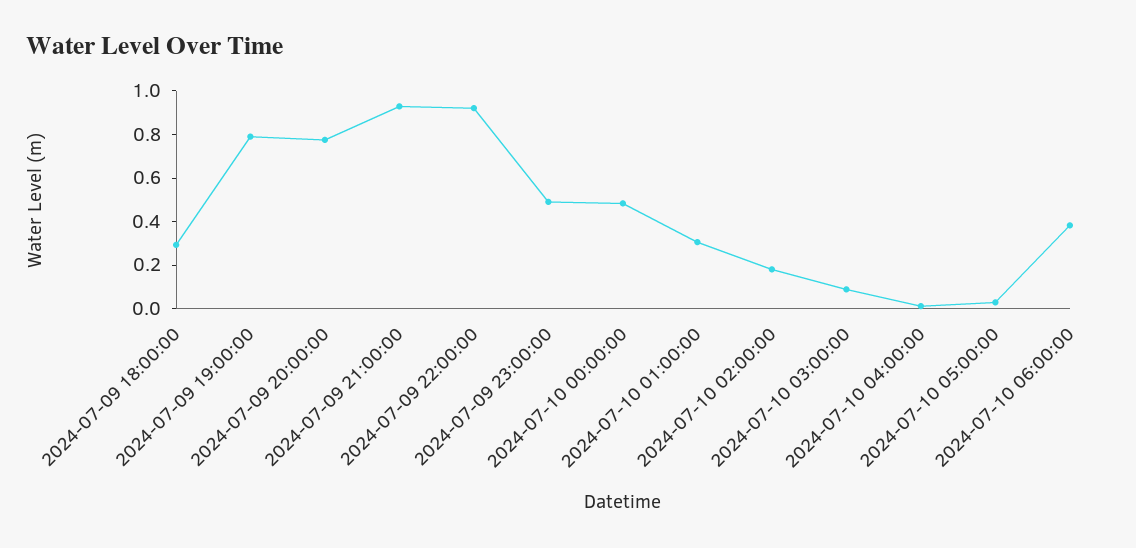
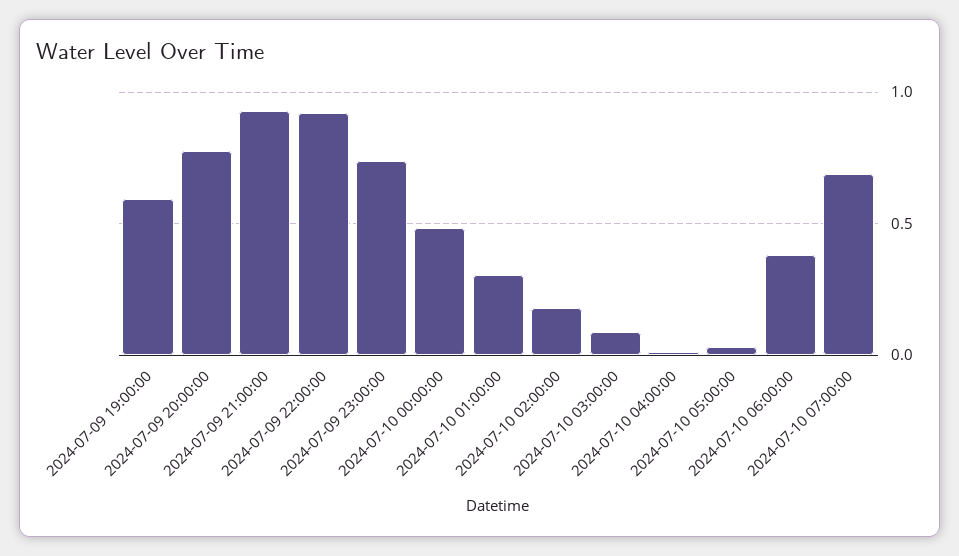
2024-07-09 18:00:00: 0.3 -> none
2024-07-09 19:00:00: 0.8 -> 0.6
2024-07-09 23:00:00: 0.5 -> 0.75
2024-07-10 07:00:00: none -> 0.7

